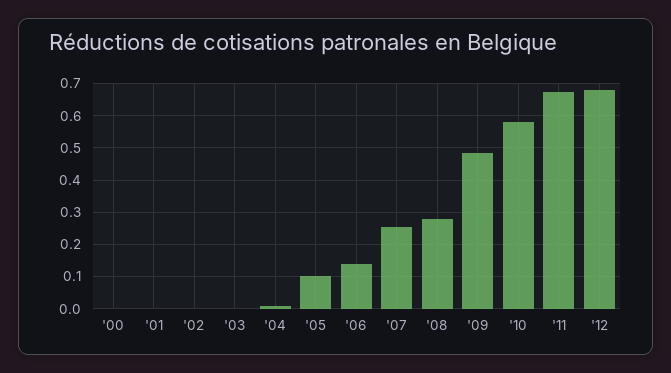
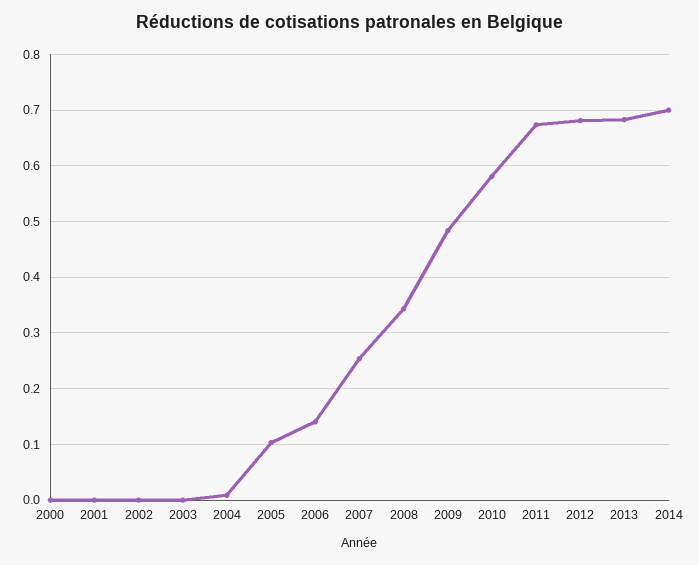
'08: 0.28 -> 0.34
2013: none -> 0.68
2014: none -> 0.7

